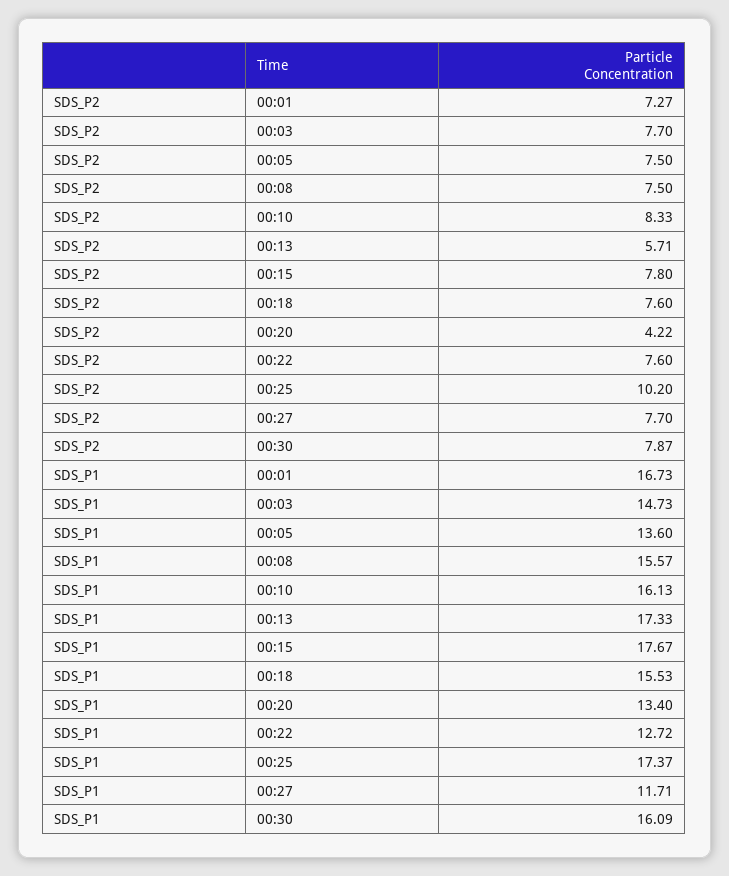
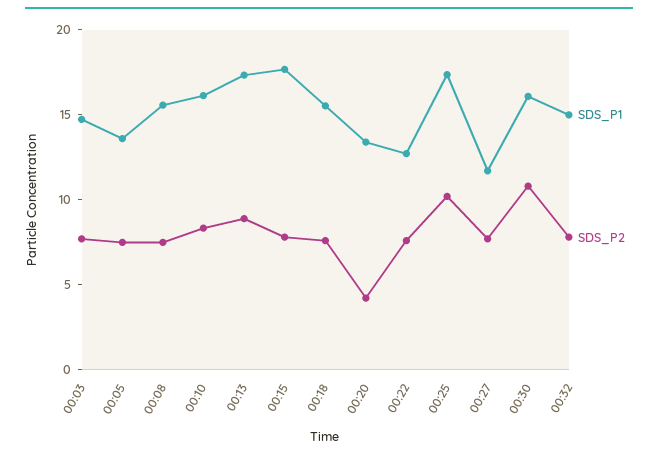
SDS_P2, 00:01: 7.27 -> none
SDS_P2, 00:13: 5.71 -> 9
SDS_P2, 00:30: 7.87 -> 11
SDS_P1, 00:01: 16.73 -> none
SDS_P1, 00:32: none -> 15
SDS_P2, 00:32: none -> 8

